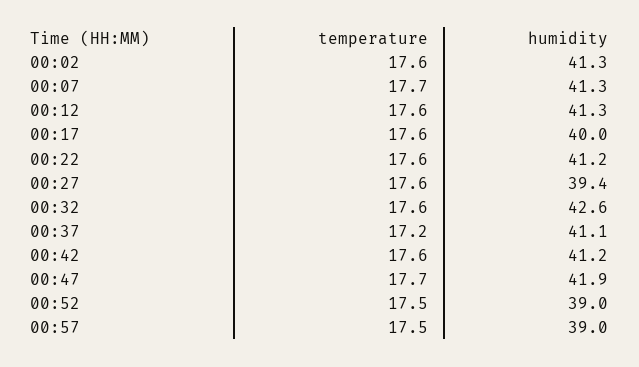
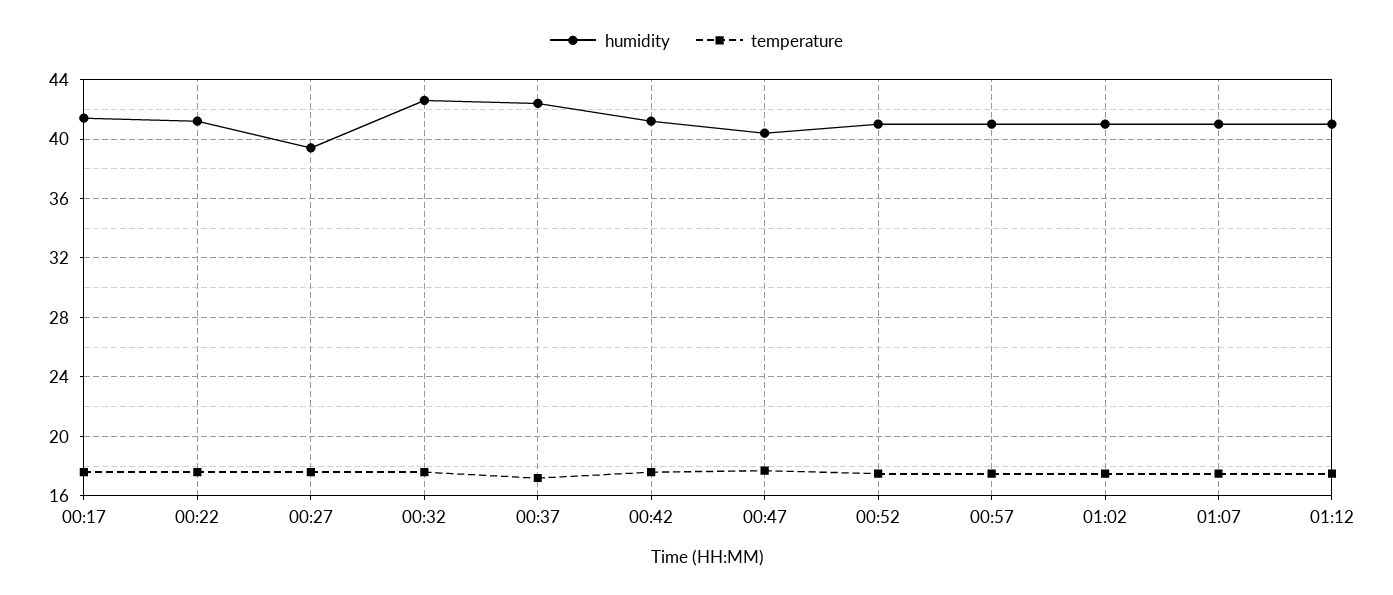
temperature, 00:02: 17.6 -> none
humidity, 00:02: 41.3 -> none
temperature, 00:07: 17.7 -> none
humidity, 00:07: 41.3 -> none
temperature, 00:12: 17.6 -> none
humidity, 00:12: 41.3 -> none
humidity, 00:17: 40 -> 41.5
humidity, 00:37: 41.1 -> 42.5
humidity, 00:47: 41.9 -> 40.5
humidity, 00:52: 39 -> 41
humidity, 00:57: 39 -> 41
humidity, 01:02: none -> 41
temperature, 01:02: none -> 17.5
humidity, 01:07: none -> 41
temperature, 01:07: none -> 17.5
humidity, 01:12: none -> 41
temperature, 01:12: none -> 17.5

